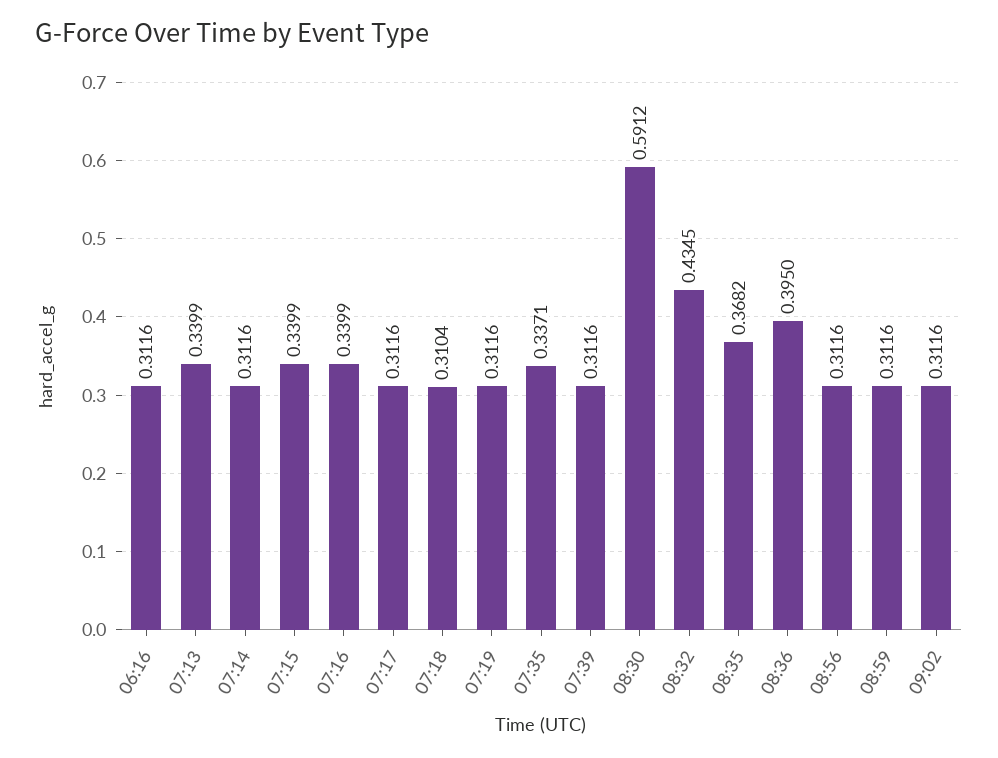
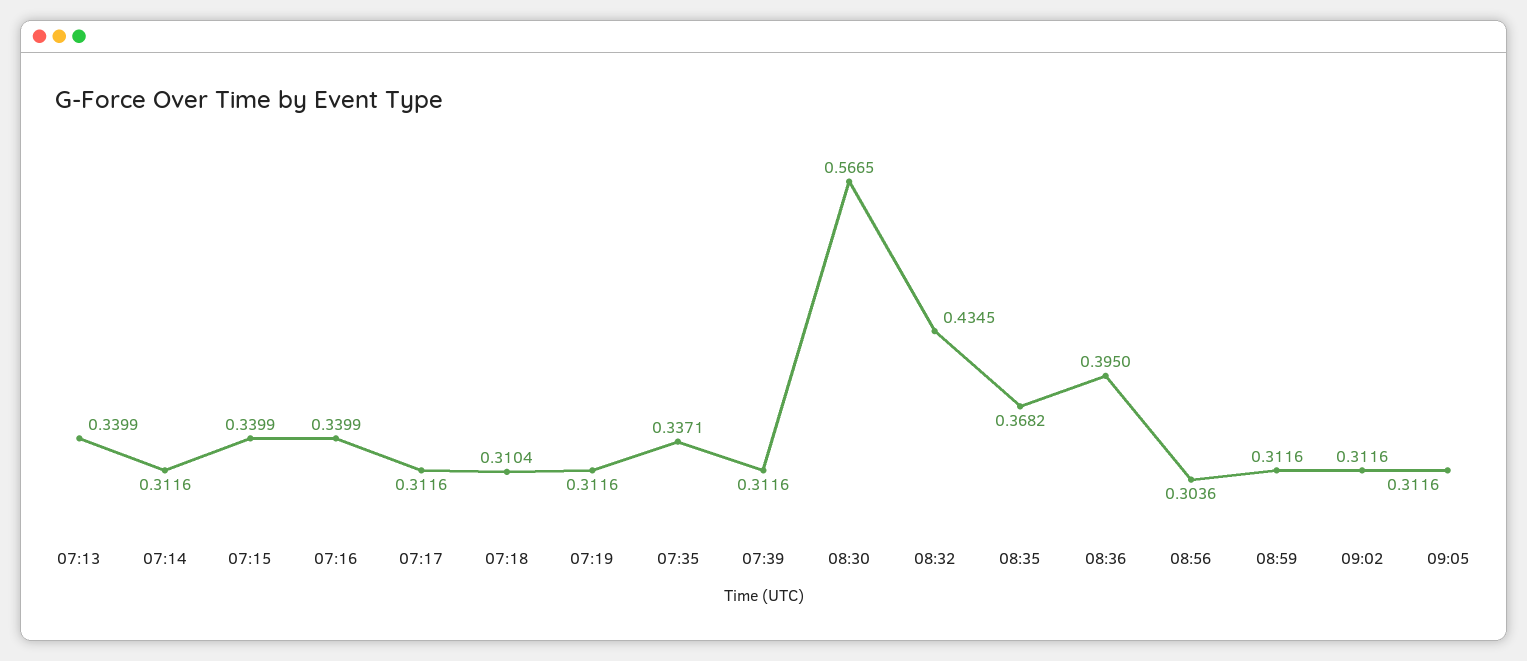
06:16: 0.3116 -> none
08:30: 0.5912 -> 0.5665
08:56: 0.3116 -> 0.3036
09:05: none -> 0.3116

